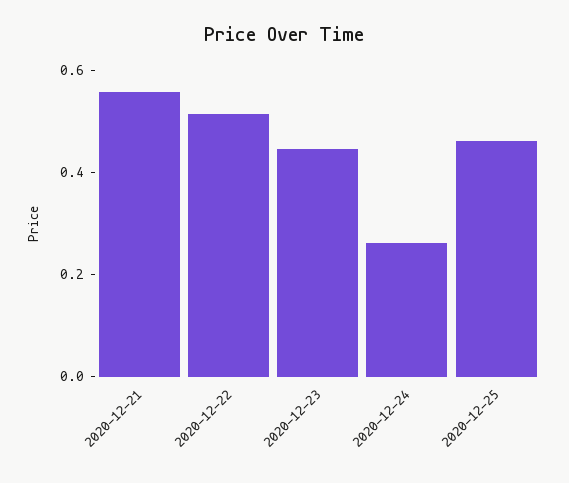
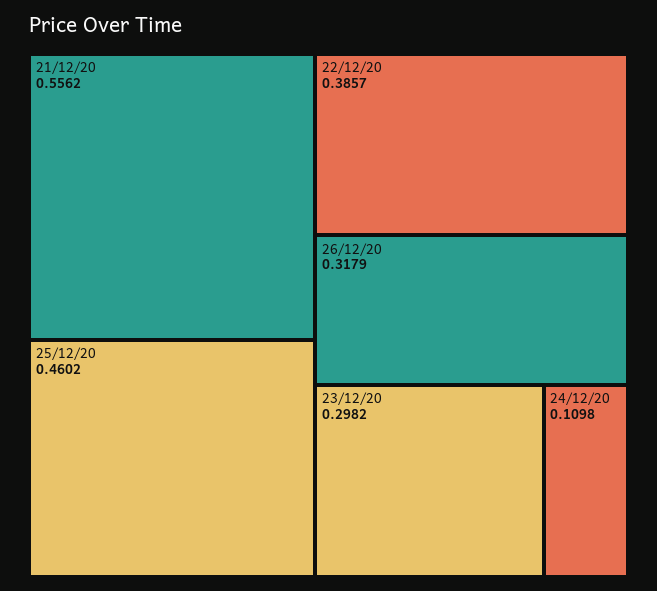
2020-12-22: 0.5 -> 0.3857
2020-12-23: 0.45 -> 0.2982
2020-12-24: 0.25 -> 0.1098
26/12/20: none -> 0.3179

